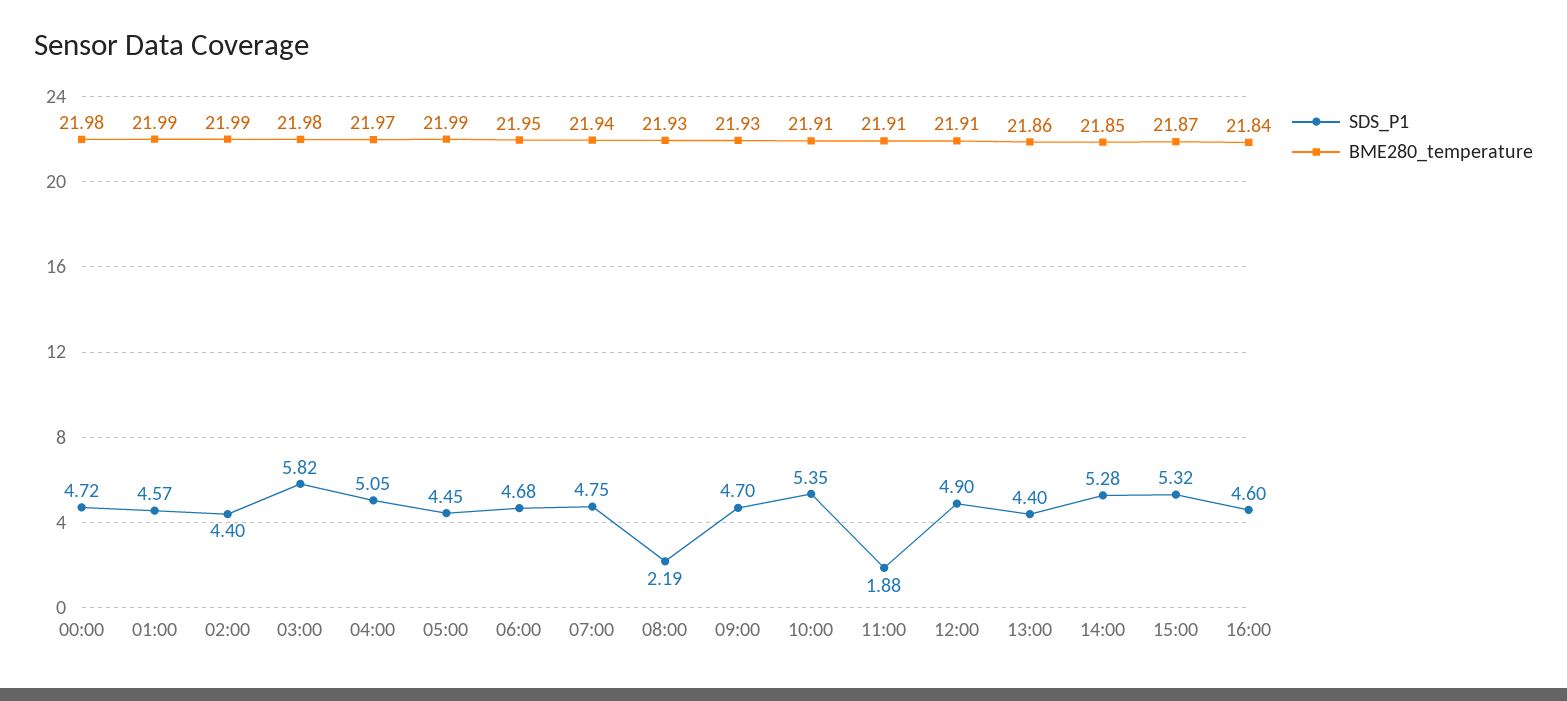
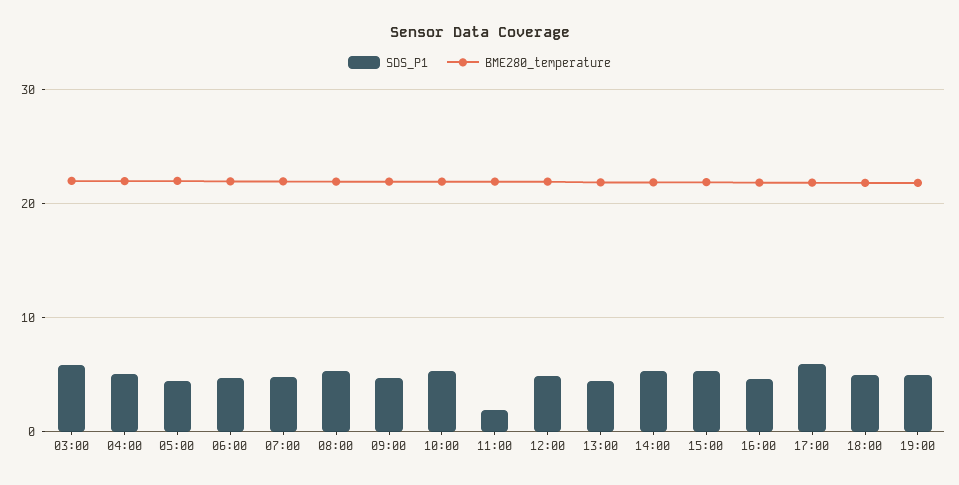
SDS_P1, 00:00: 4.72 -> none
BME280_temperature, 00:00: 21.98 -> none
SDS_P1, 01:00: 4.57 -> none
BME280_temperature, 01:00: 21.99 -> none
SDS_P1, 02:00: 4.4 -> none
BME280_temperature, 02:00: 21.99 -> none
SDS_P1, 08:00: 2.19 -> 5
SDS_P1, 17:00: none -> 6
BME280_temperature, 17:00: none -> 22
SDS_P1, 18:00: none -> 5
BME280_temperature, 18:00: none -> 22
SDS_P1, 19:00: none -> 5
BME280_temperature, 19:00: none -> 22

